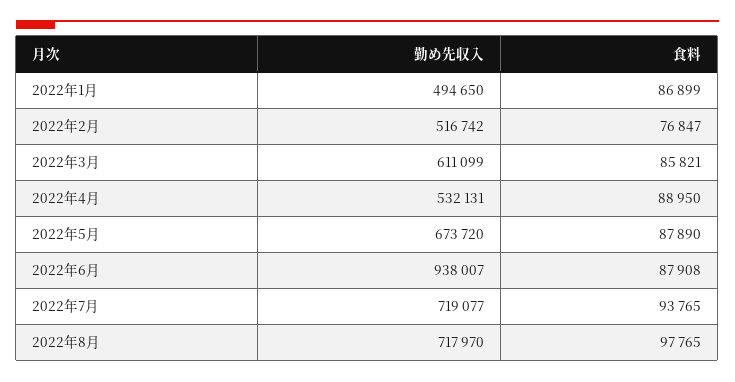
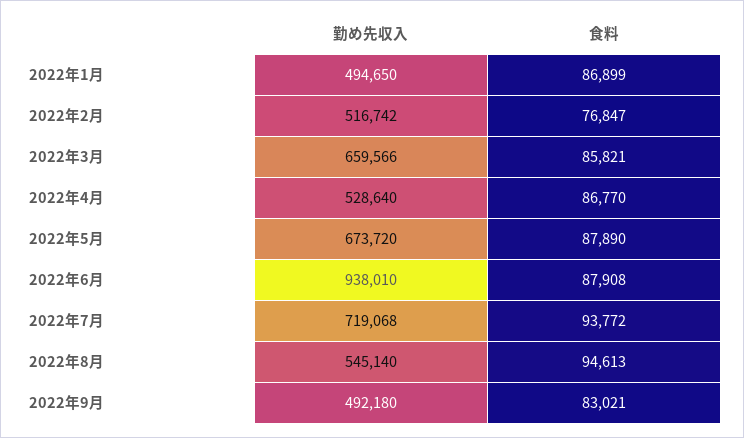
勤め先収入, 2022年3月: 611099 -> 659566
勤め先収入, 2022年4月: 532131 -> 528640
食料, 2022年4月: 88950 -> 86770
勤め先収入, 2022年6月: 938007 -> 938010
勤め先収入, 2022年7月: 719077 -> 719068
食料, 2022年7月: 93765 -> 93772
勤め先収入, 2022年8月: 717970 -> 545140
食料, 2022年8月: 97765 -> 94613
勤め先収入, 2022年9月: none -> 492180
食料, 2022年9月: none -> 83021

